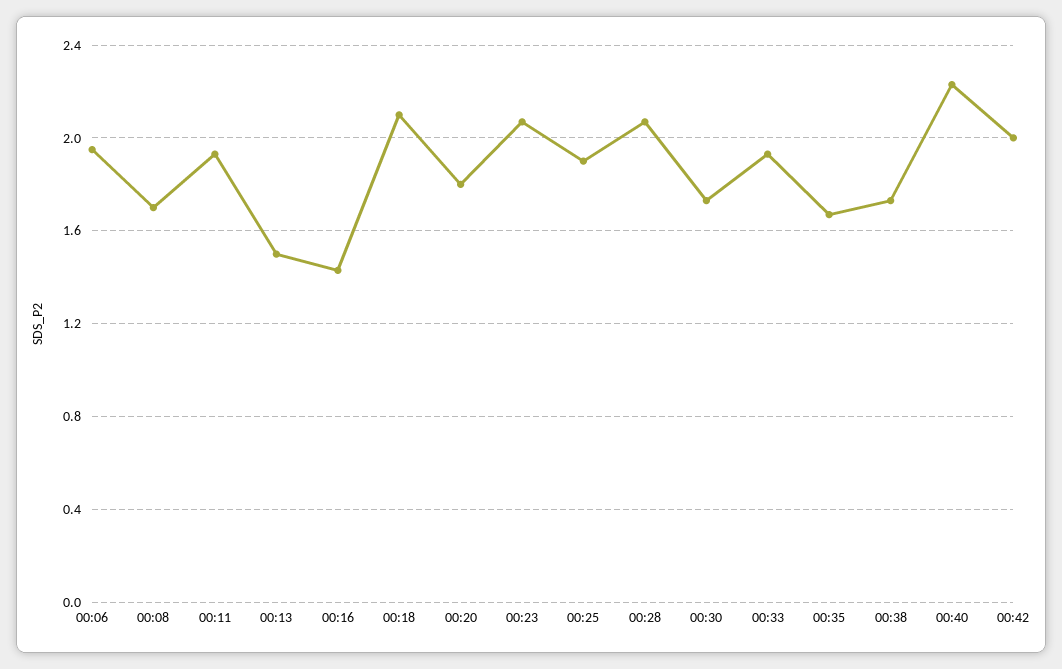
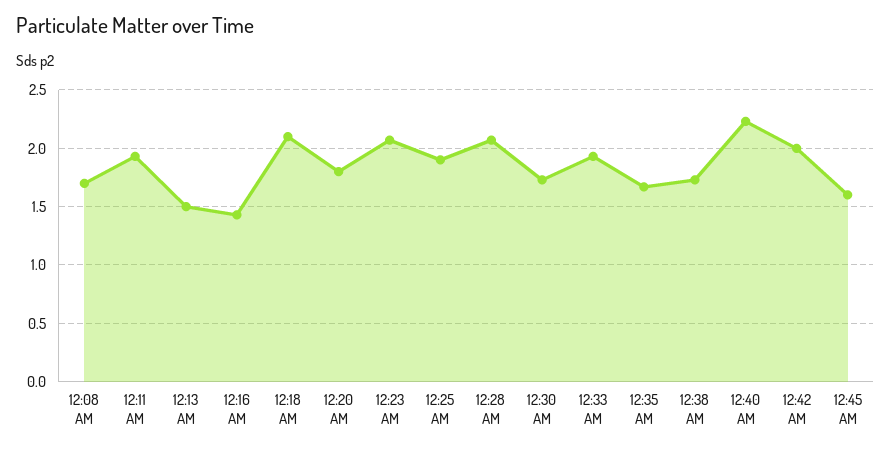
00:06: 1.95 -> none
12:45 AM: none -> 1.6

